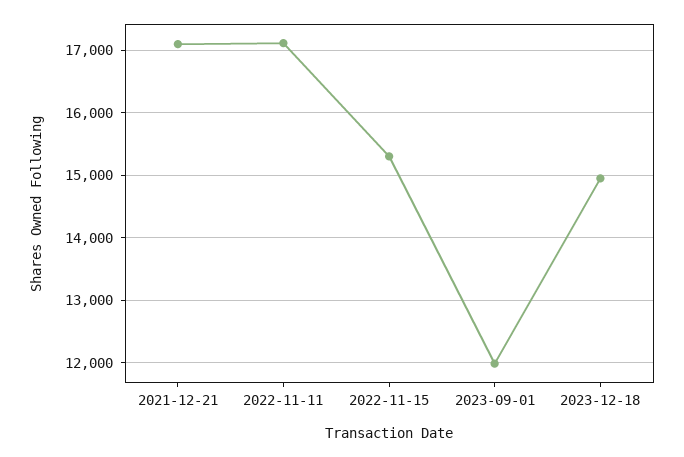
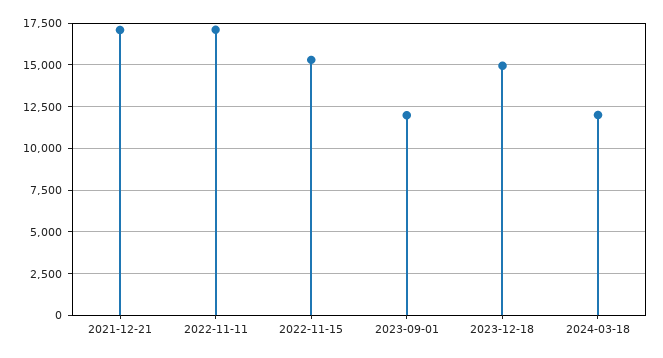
2024-03-18: none -> 12000

